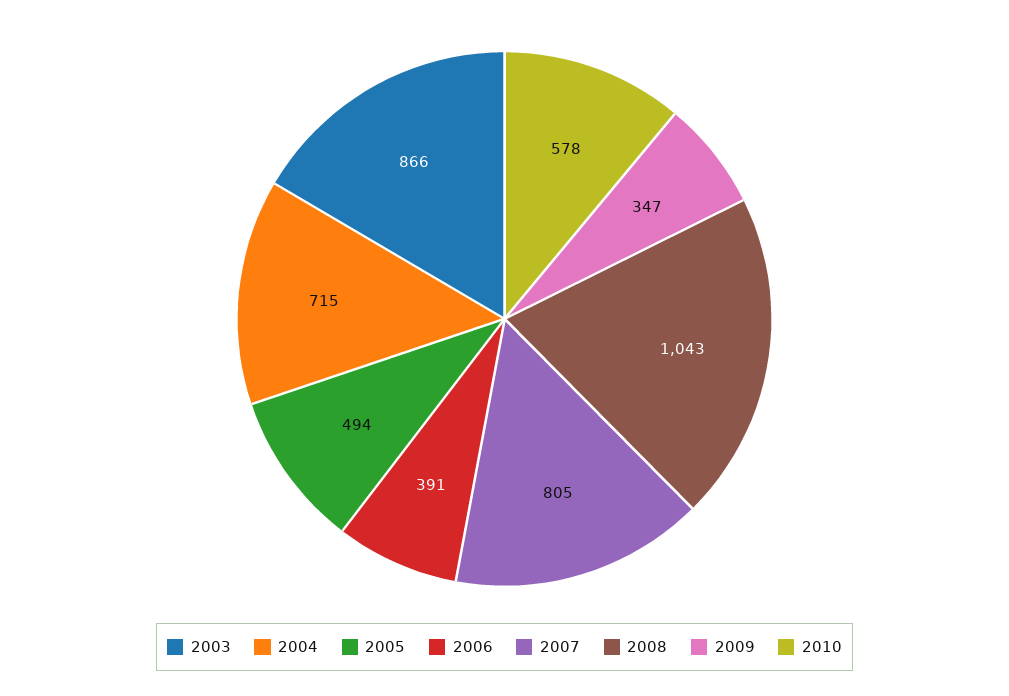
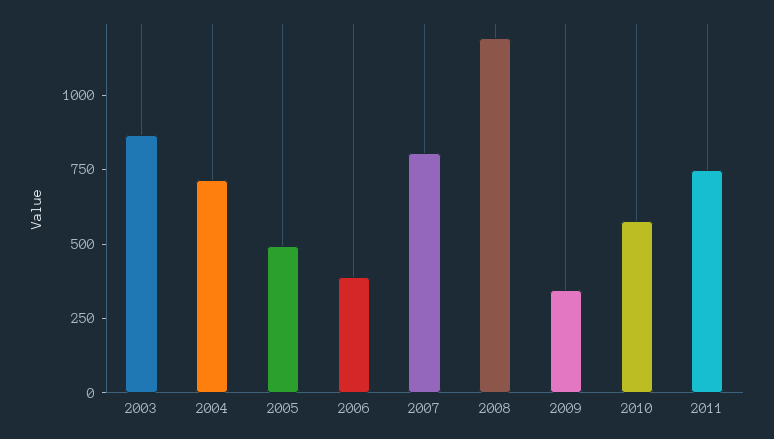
2008: 1043 -> 1200
2011: none -> 750

